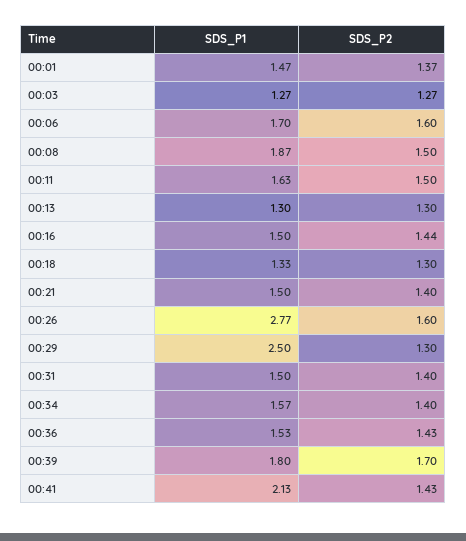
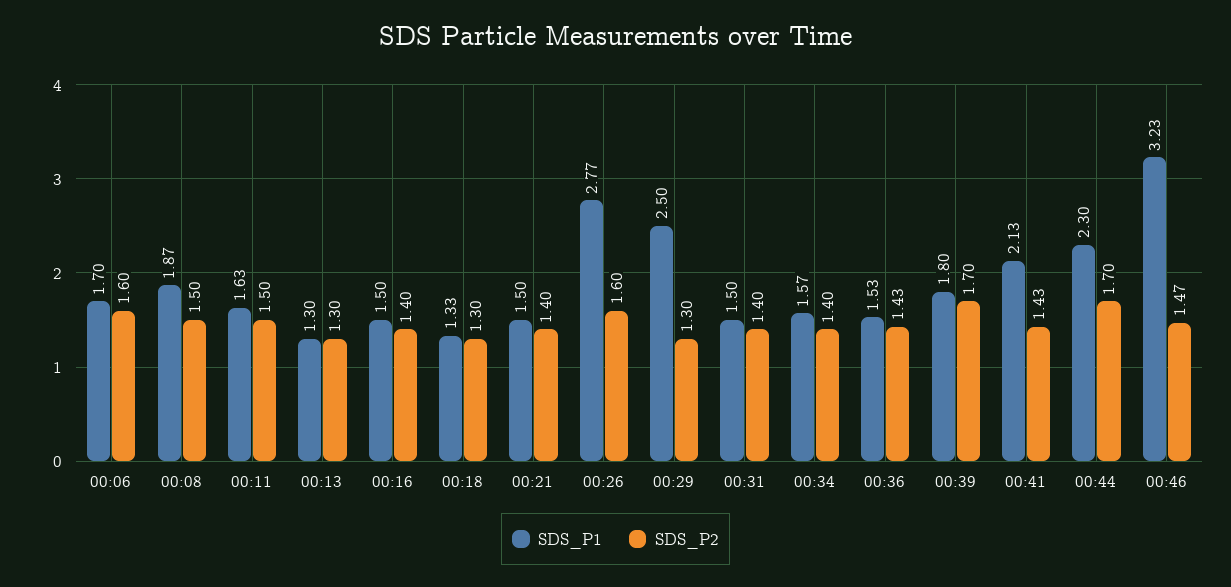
SDS_P1, 00:01: 1.47 -> none
SDS_P2, 00:01: 1.37 -> none
SDS_P1, 00:03: 1.27 -> none
SDS_P2, 00:03: 1.27 -> none
SDS_P2, 00:16: 1.44 -> 1.4
SDS_P1, 00:44: none -> 2.3
SDS_P2, 00:44: none -> 1.7
SDS_P1, 00:46: none -> 3.23
SDS_P2, 00:46: none -> 1.47

